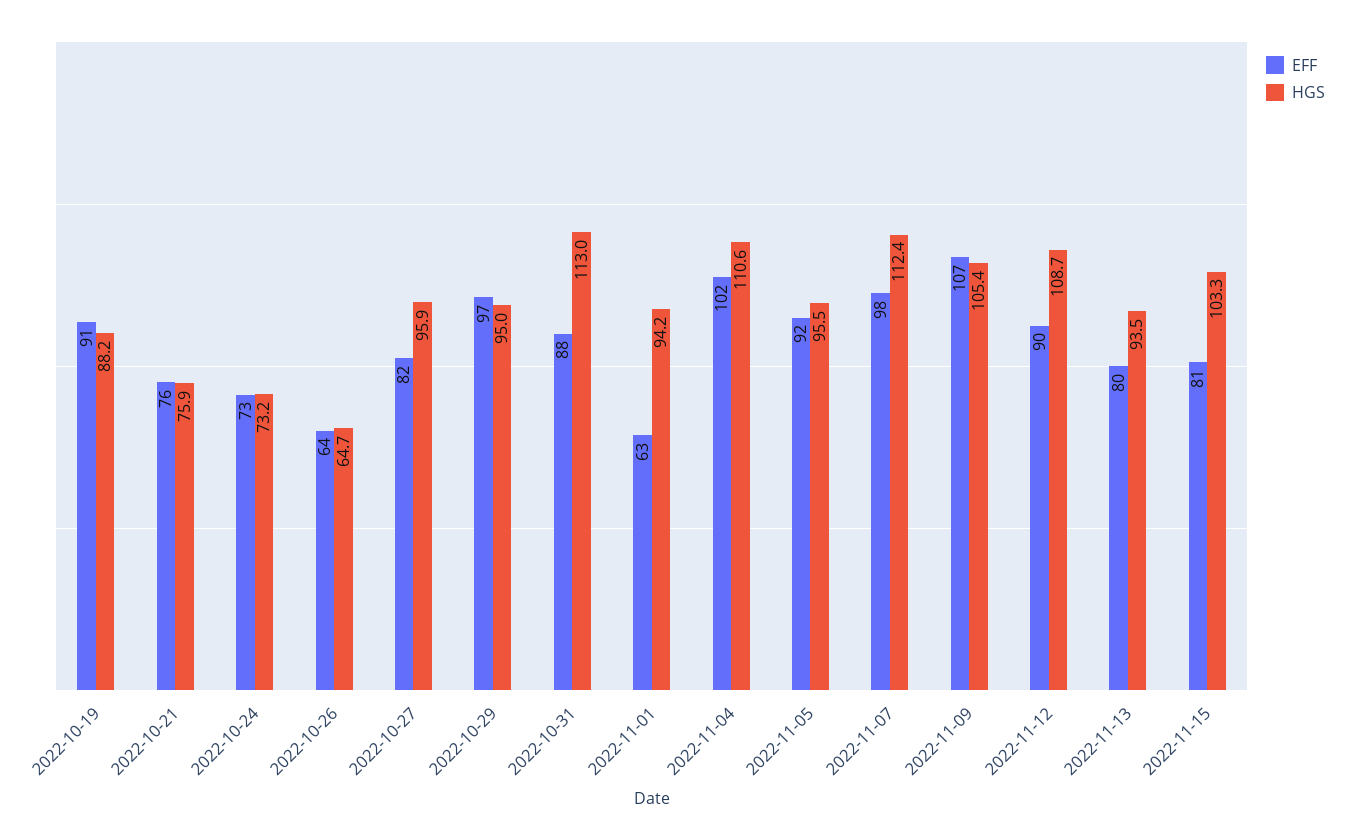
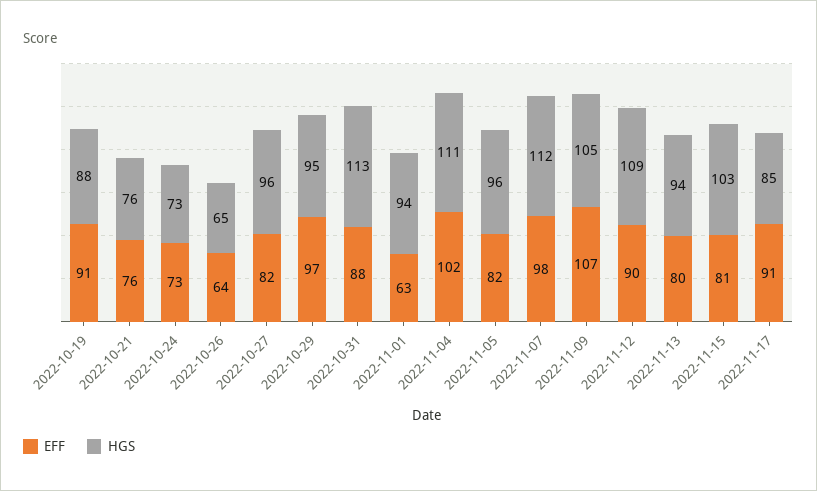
EFF, 2022-11-05: 92 -> 82
EFF, 2022-11-17: none -> 91
HGS, 2022-11-17: none -> 85

